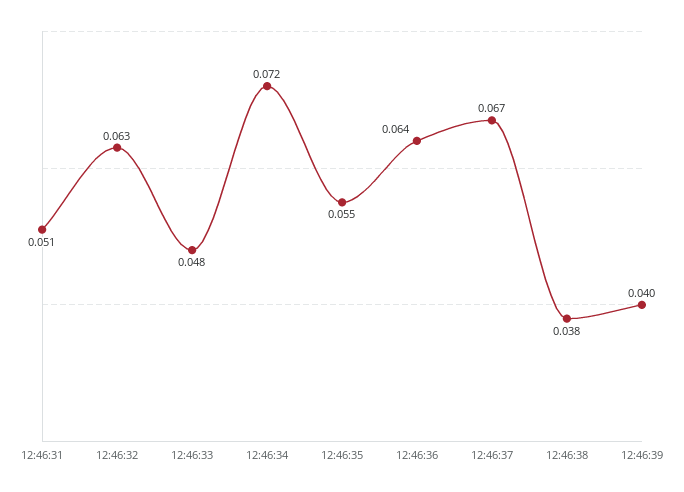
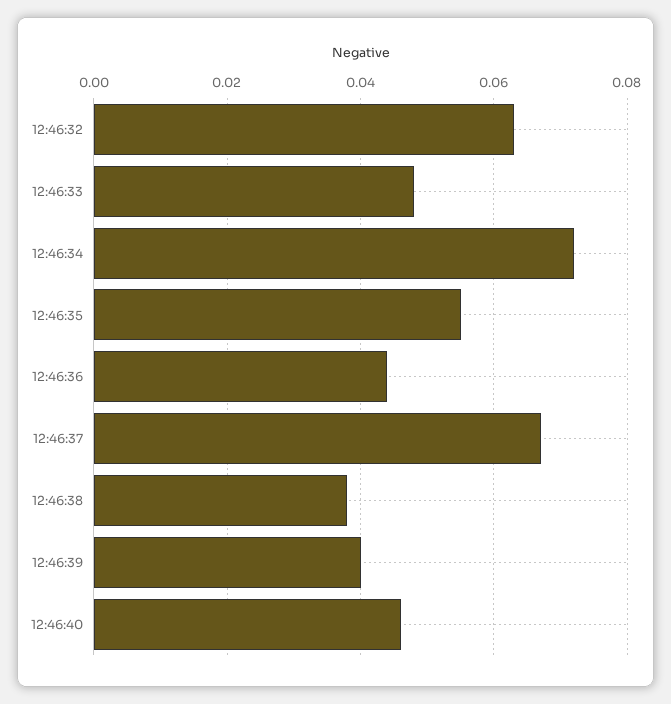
12:46:31: 0.051 -> none
12:46:36: 0.064 -> 0.045
12:46:40: none -> 0.045

